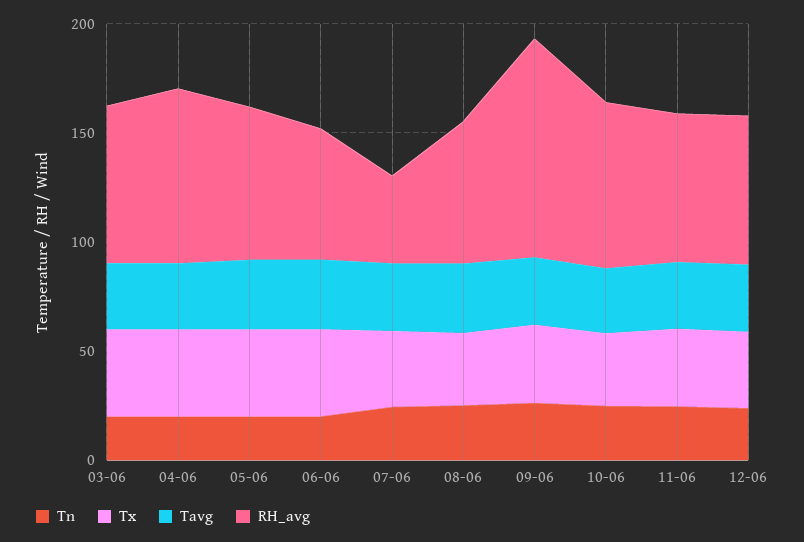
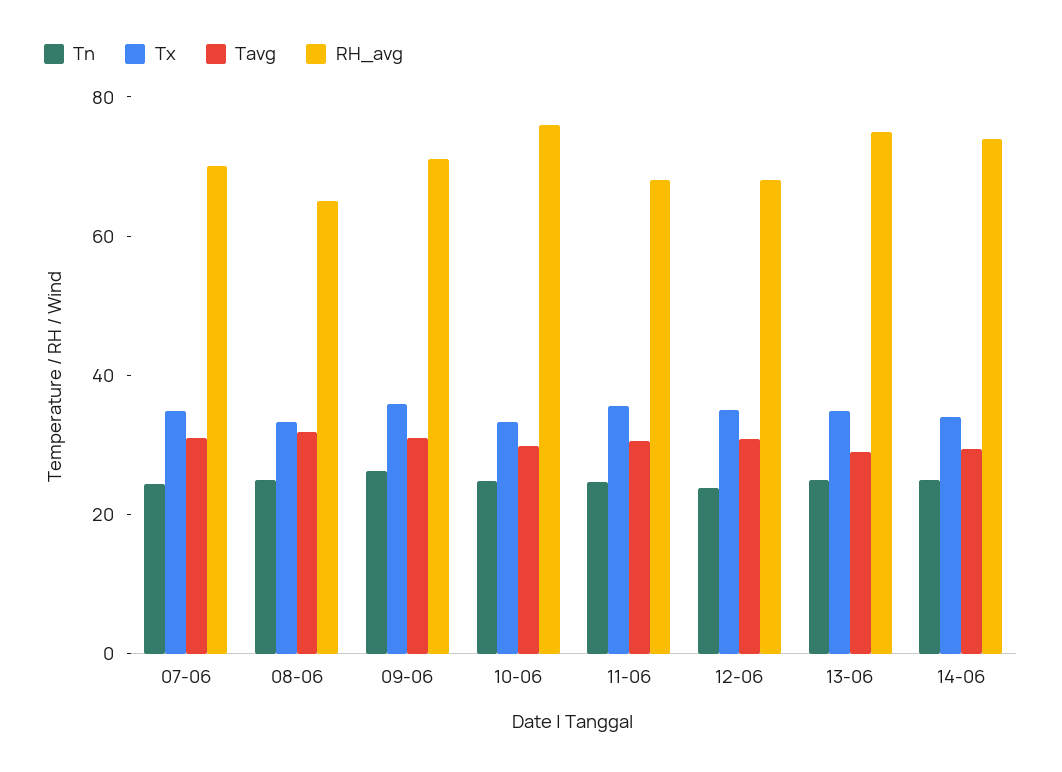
Tn, 03-06: 20 -> none
Tx, 03-06: 40 -> none
Tavg, 03-06: 30 -> none
RH_avg, 03-06: 70 -> none
Tn, 04-06: 20 -> none
Tx, 04-06: 40 -> none
Tavg, 04-06: 30 -> none
RH_avg, 04-06: 80 -> none
Tn, 05-06: 20 -> none
Tx, 05-06: 40 -> none
Tavg, 05-06: 30 -> none
RH_avg, 05-06: 70 -> none
Tn, 06-06: 20 -> none
Tx, 06-06: 40 -> none
Tavg, 06-06: 30 -> none
RH_avg, 06-06: 60 -> none
RH_avg, 07-06: 40 -> 70
RH_avg, 09-06: 100 -> 70
Tn, 13-06: none -> 25
Tx, 13-06: none -> 35
Tavg, 13-06: none -> 30
RH_avg, 13-06: none -> 75
Tn, 14-06: none -> 25
Tx, 14-06: none -> 35
Tavg, 14-06: none -> 30
RH_avg, 14-06: none -> 75

